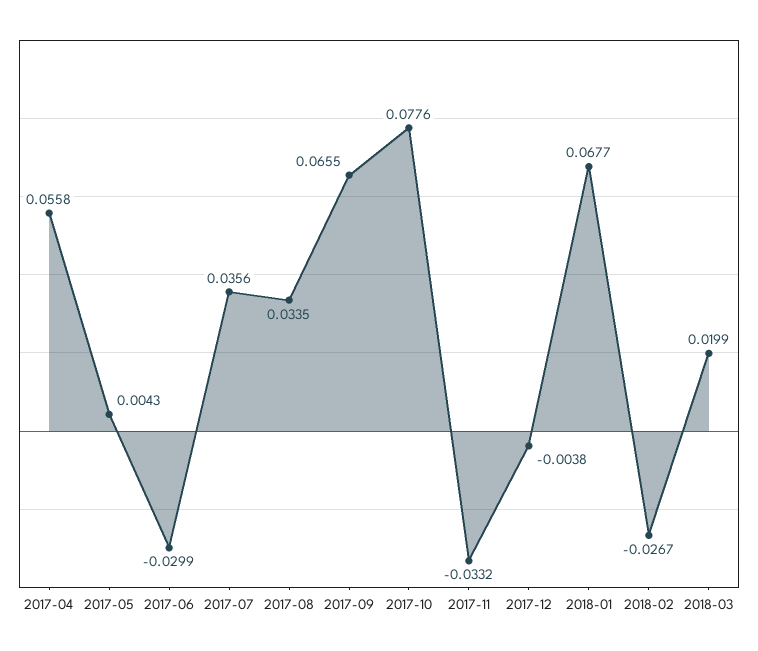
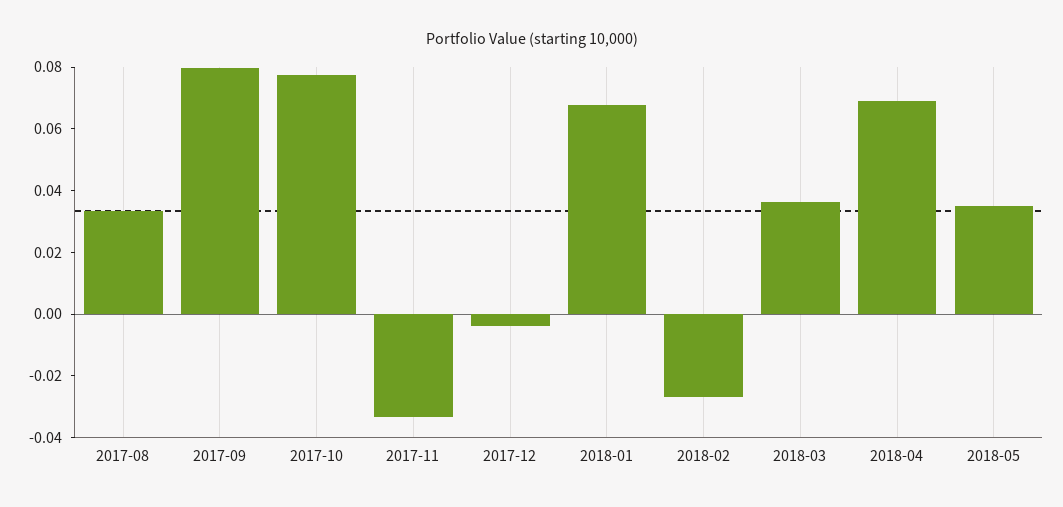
2017-04: 0.0558 -> none
2017-05: 0.0043 -> none
2017-06: -0.0299 -> none
2017-07: 0.0356 -> none
2017-09: 0.0655 -> 0.08
2018-03: 0.0199 -> 0.035
2018-04: none -> 0.07
2018-05: none -> 0.035

